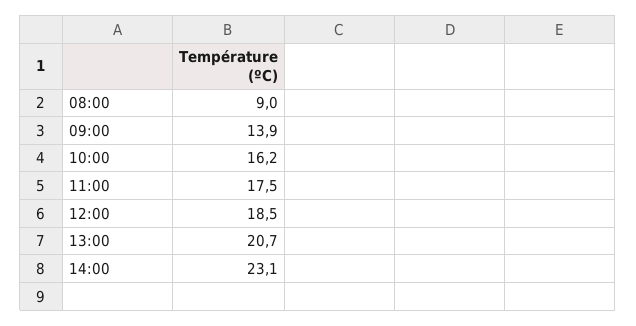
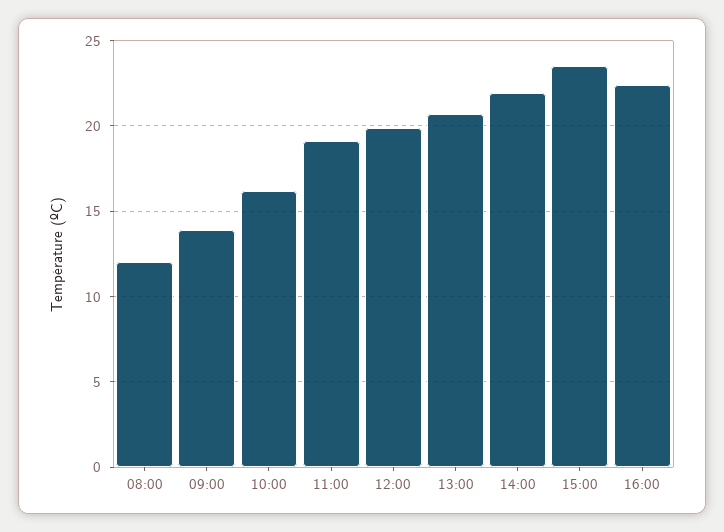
08:00: 9 -> 12
11:00: 17.5 -> 19
12:00: 18.5 -> 20
14:00: 23.1 -> 22
15:00: none -> 23.5
16:00: none -> 22.5

